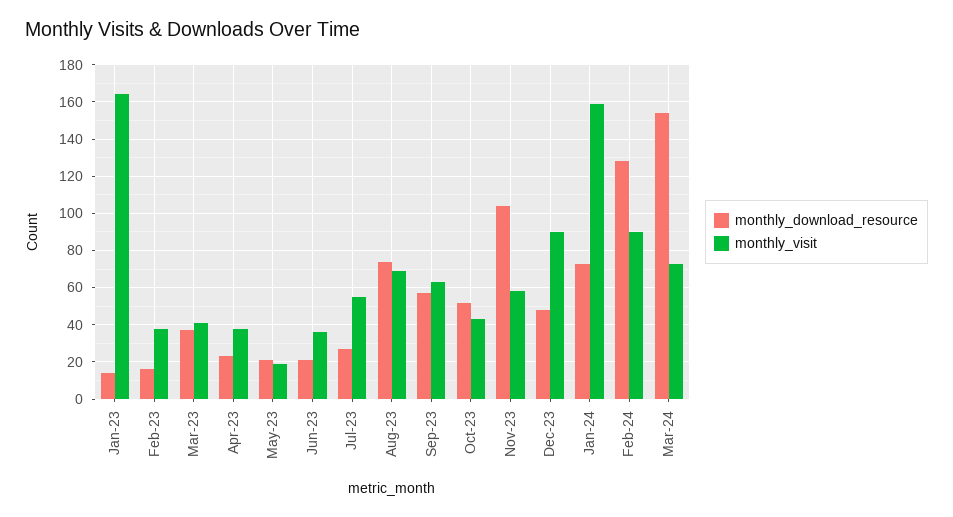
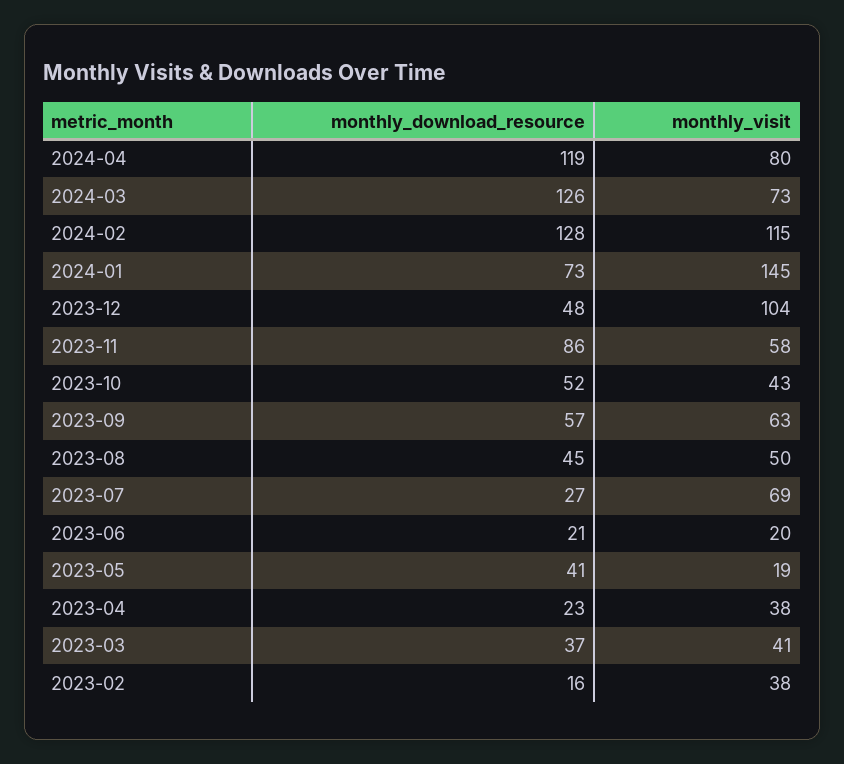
monthly_download_resource, Jan-23: 15 -> none
monthly_visit, Jan-23: 165 -> none
monthly_download_resource, May-23: 20 -> 41
monthly_visit, Jun-23: 35 -> 20
monthly_visit, Jul-23: 55 -> 69
monthly_download_resource, Aug-23: 75 -> 45
monthly_visit, Aug-23: 70 -> 50
monthly_download_resource, Nov-23: 105 -> 86
monthly_visit, Dec-23: 90 -> 104
monthly_visit, Jan-24: 160 -> 145
monthly_visit, Feb-24: 90 -> 115
monthly_download_resource, Mar-24: 155 -> 126
monthly_download_resource, 2024-04: none -> 119
monthly_visit, 2024-04: none -> 80

